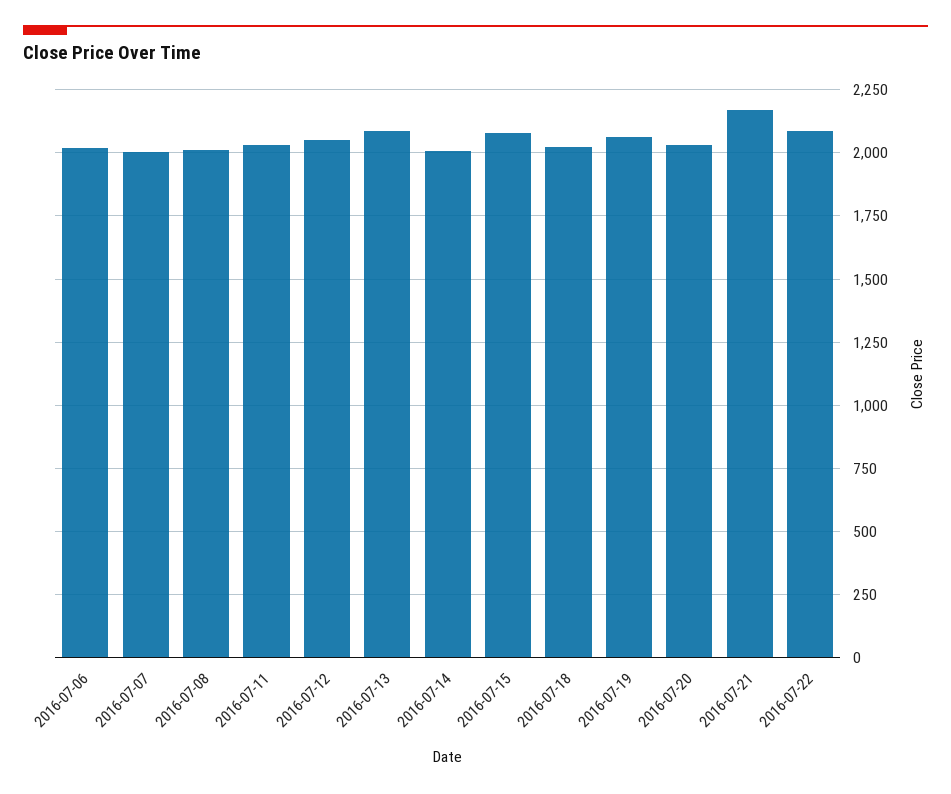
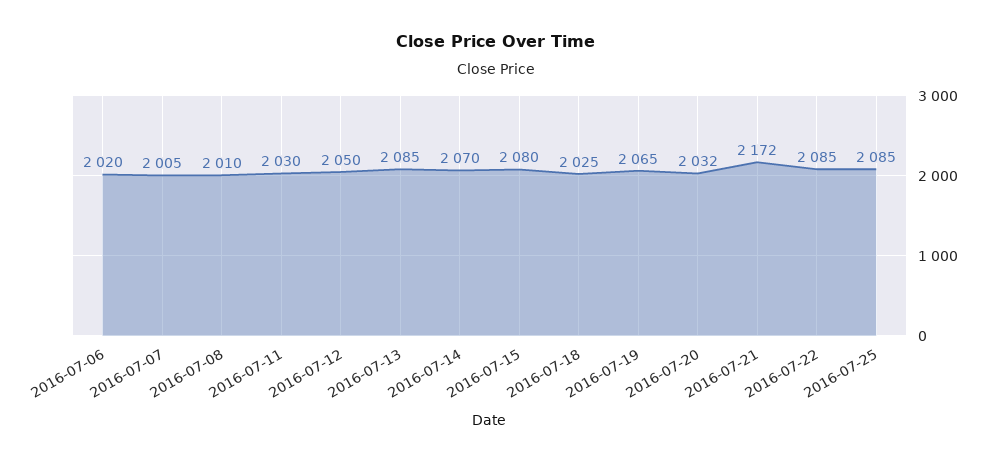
2016-07-14: 2000 -> 2070
2016-07-25: none -> 2085

